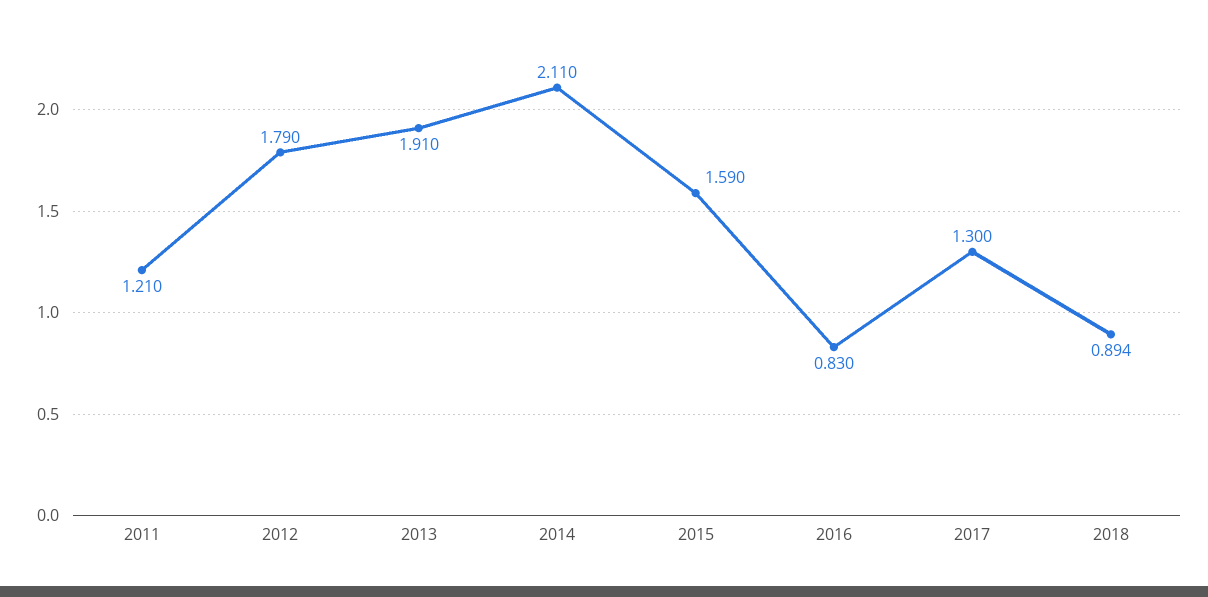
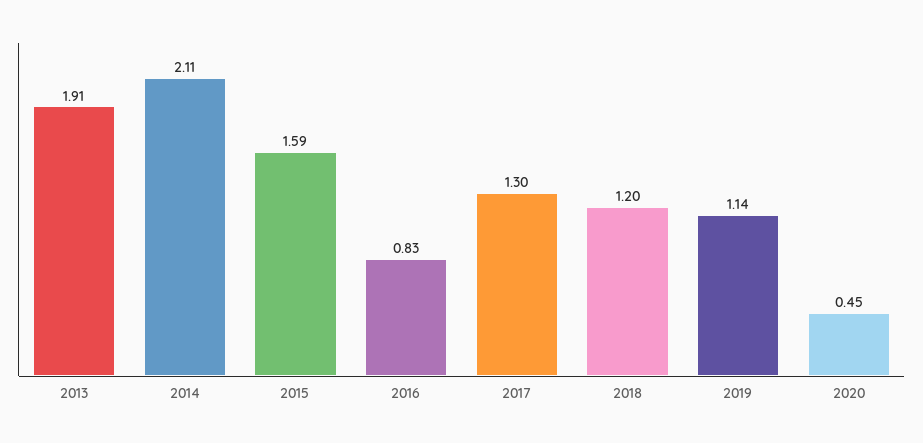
2011: 1.21 -> none
2012: 1.79 -> none
2018: 0.894 -> 1.2
2019: none -> 1.14
2020: none -> 0.45

